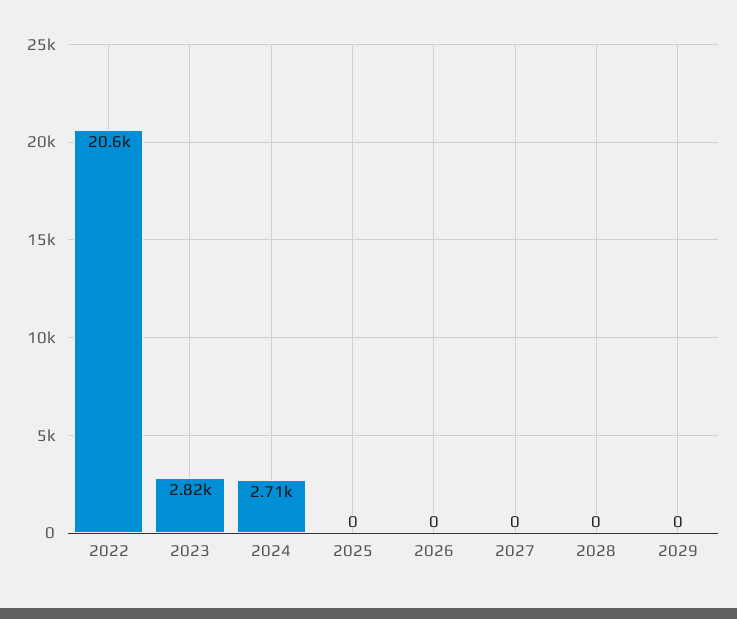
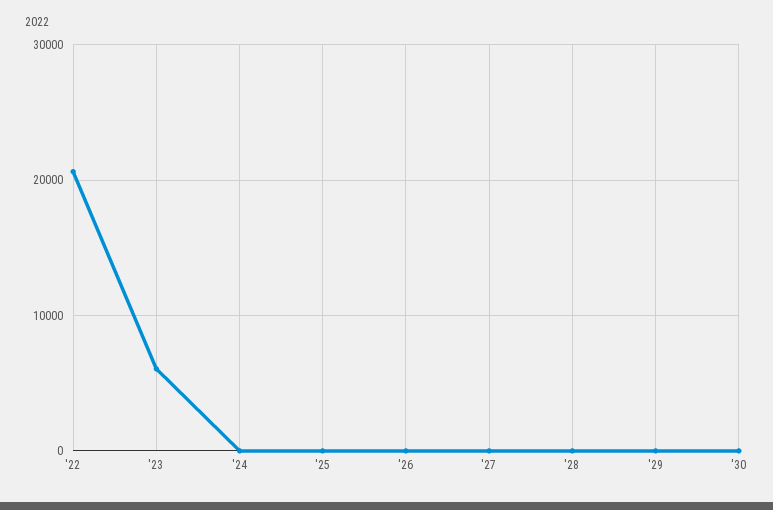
2023: 2820 -> 6000
2024: 2710 -> 0
'30: none -> 0

